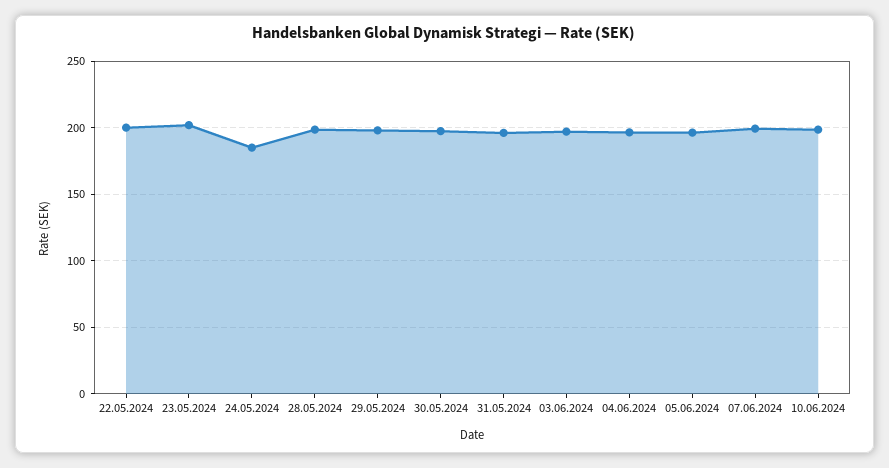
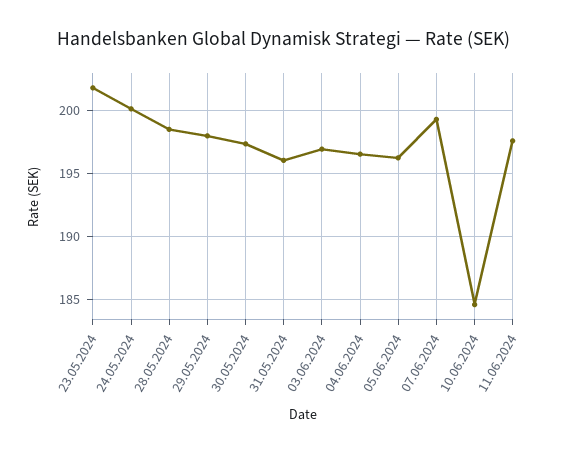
22.05.2024: 200 -> none
24.05.2024: 185 -> 200
10.06.2024: 200 -> 184.5
11.06.2024: none -> 197.5

